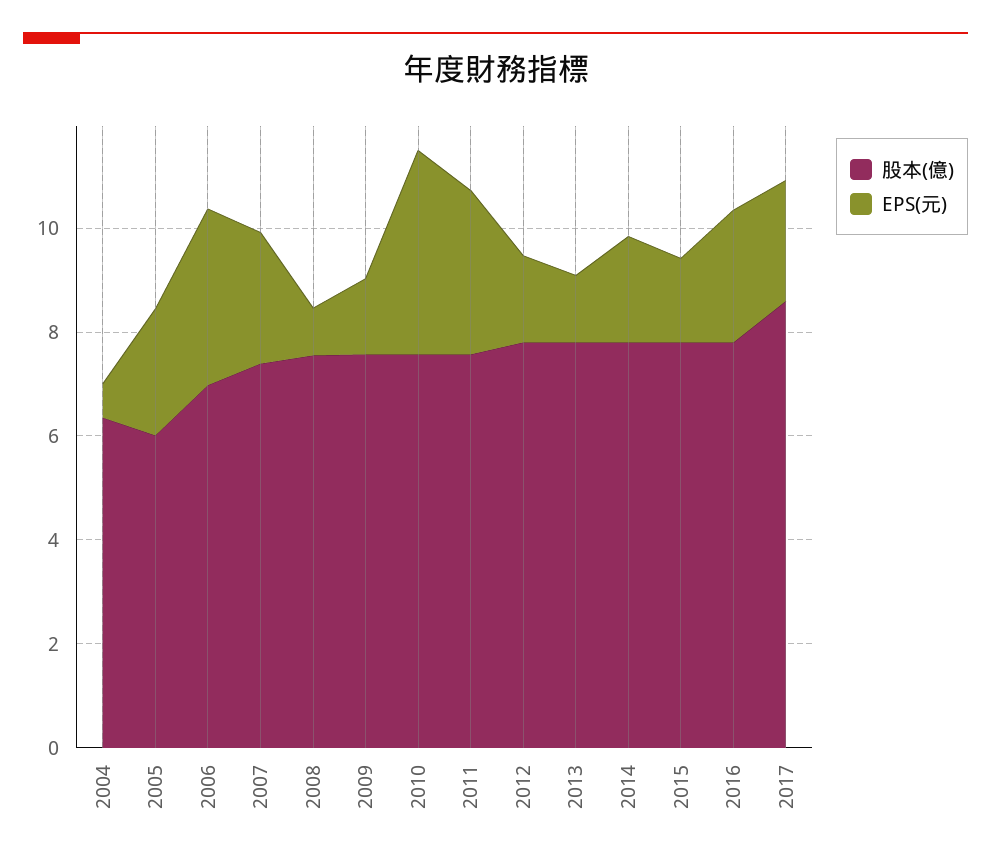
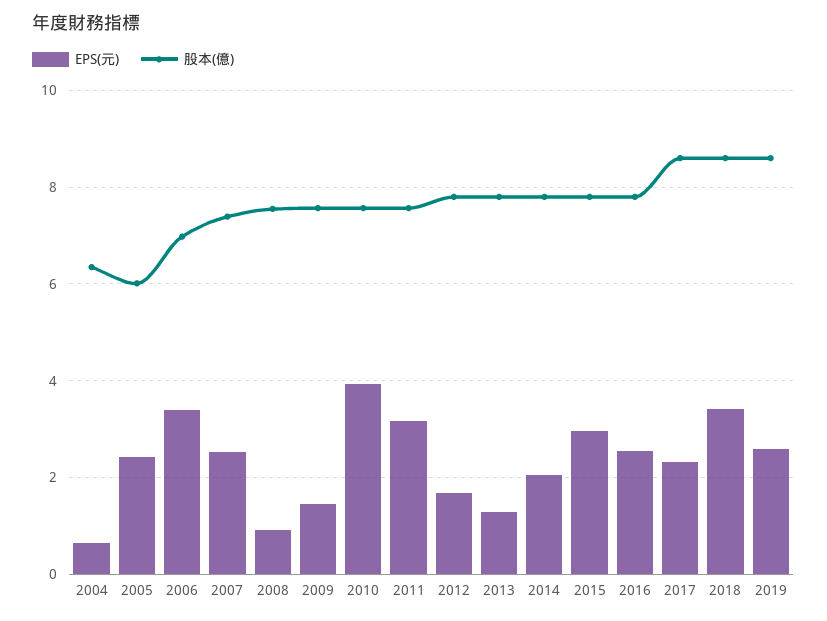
EPS(元), 2015: 1.5 -> 3
EPS(元), 2018: none -> 3.4
股本(億), 2018: none -> 8.6
EPS(元), 2019: none -> 2.6
股本(億), 2019: none -> 8.6

